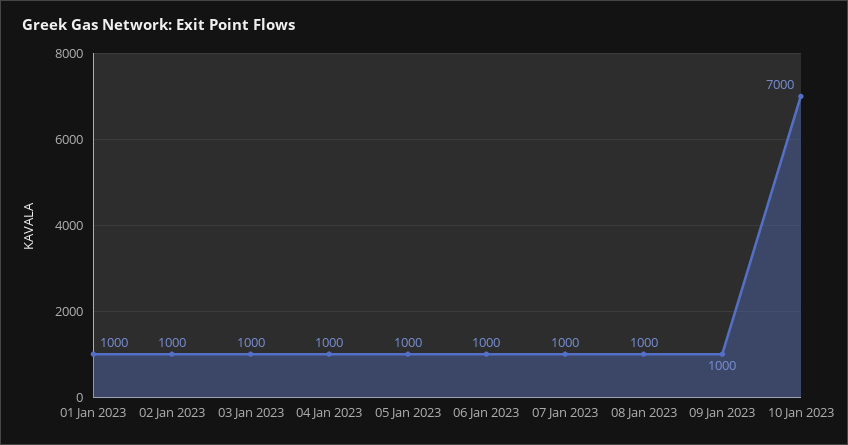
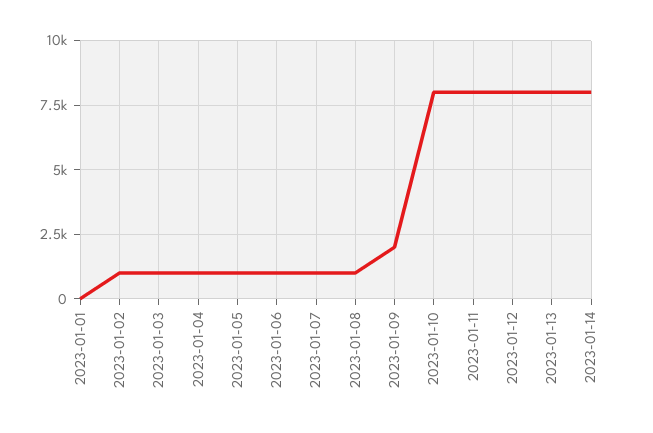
01 Jan 2023: 1000 -> 0
09 Jan 2023: 1000 -> 2000
10 Jan 2023: 7000 -> 8000
2023-01-11: none -> 8000
2023-01-12: none -> 8000
2023-01-13: none -> 8000
2023-01-14: none -> 8000

